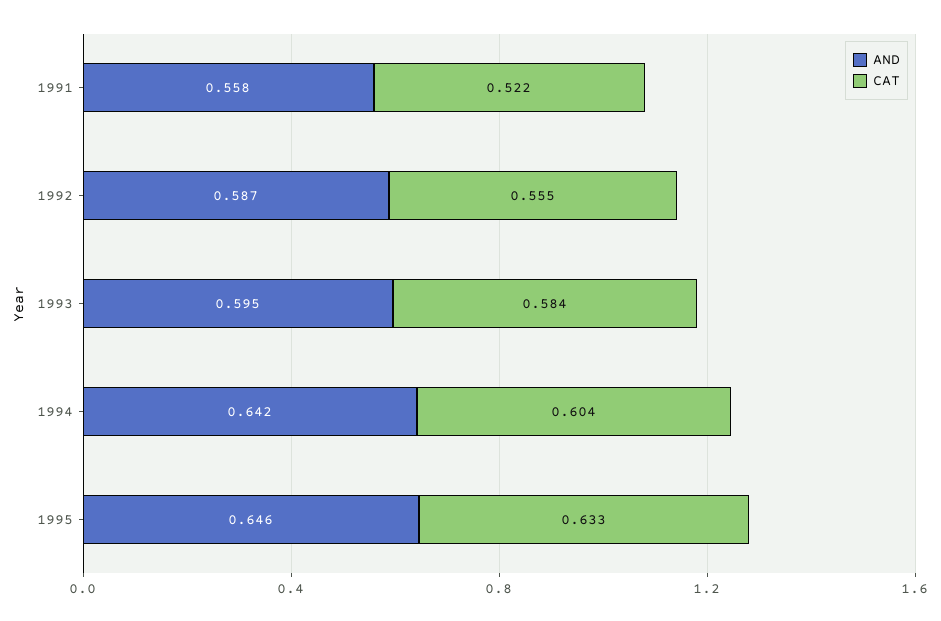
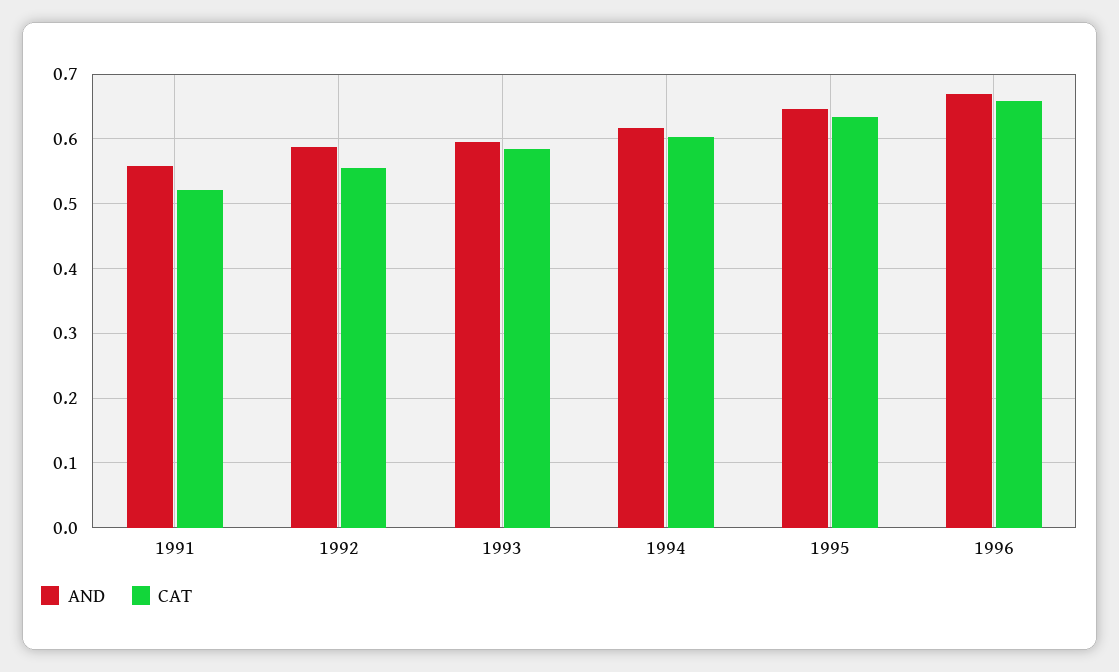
AND, 1994: 0.642 -> 0.62
AND, 1996: none -> 0.67
CAT, 1996: none -> 0.66

